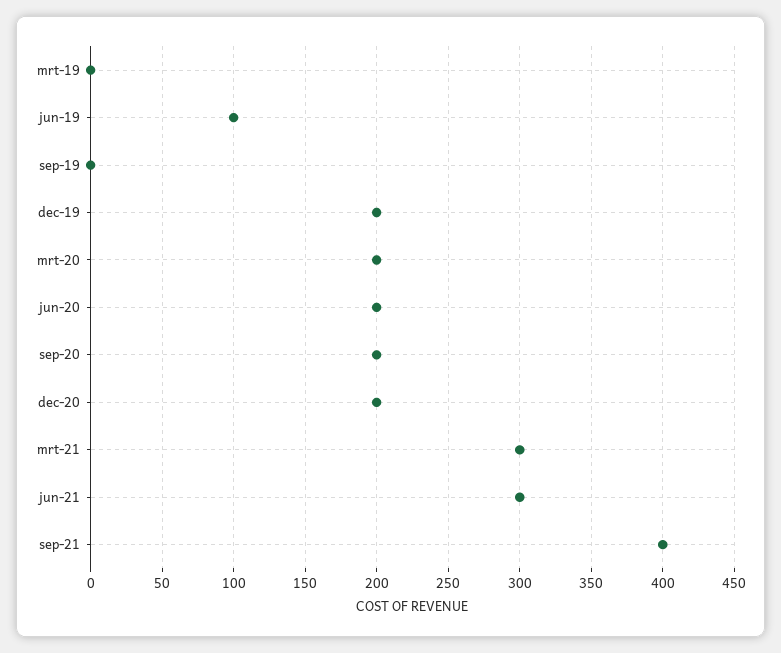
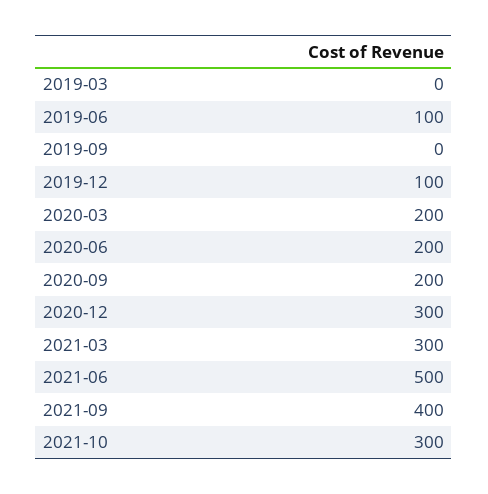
dec-19: 200 -> 100
dec-20: 200 -> 300
jun-21: 300 -> 500
2021-10: none -> 300

